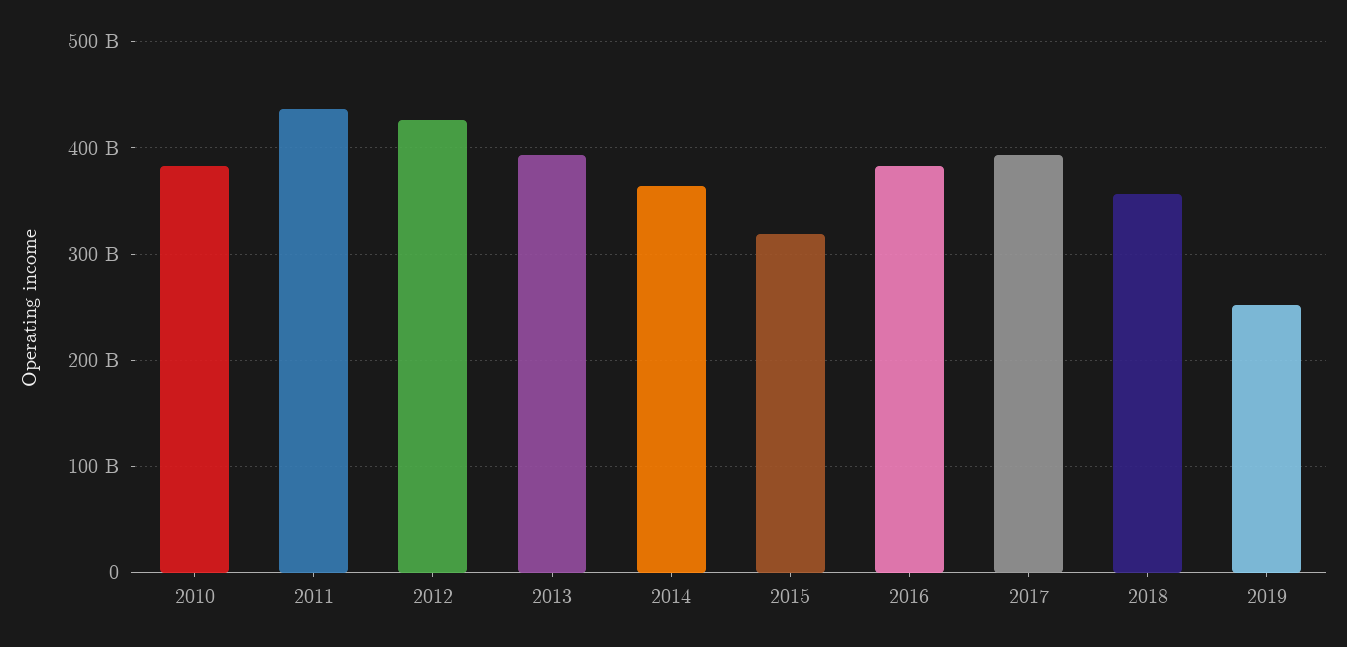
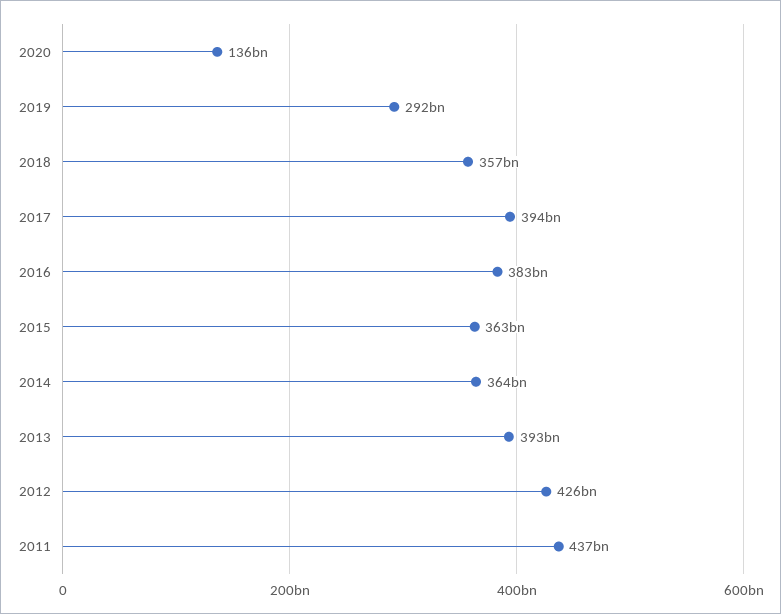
2010: 380000000000 -> none
2015: 320000000000 -> 363000000000
2019: 250000000000 -> 292000000000
2020: none -> 136000000000

